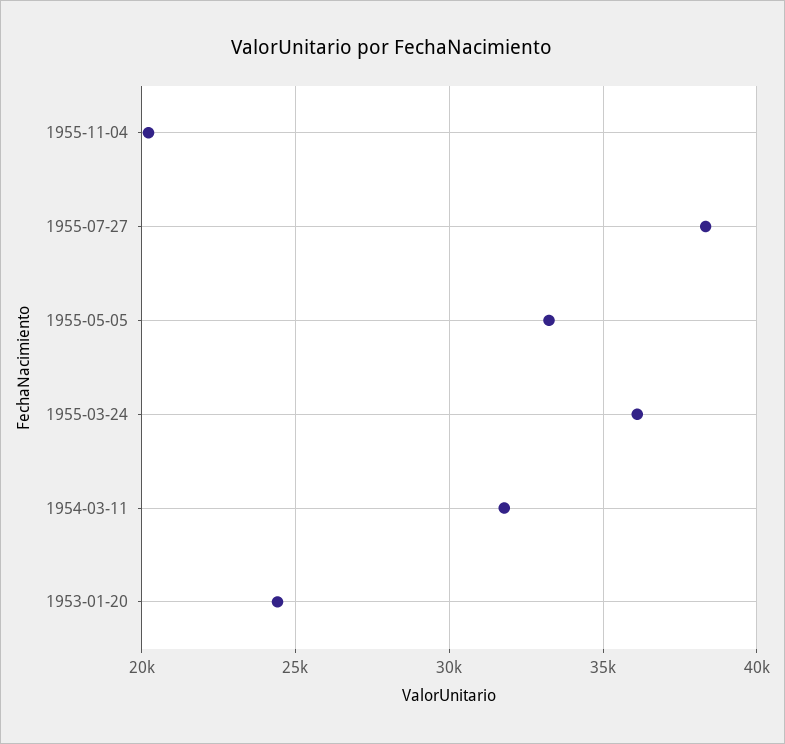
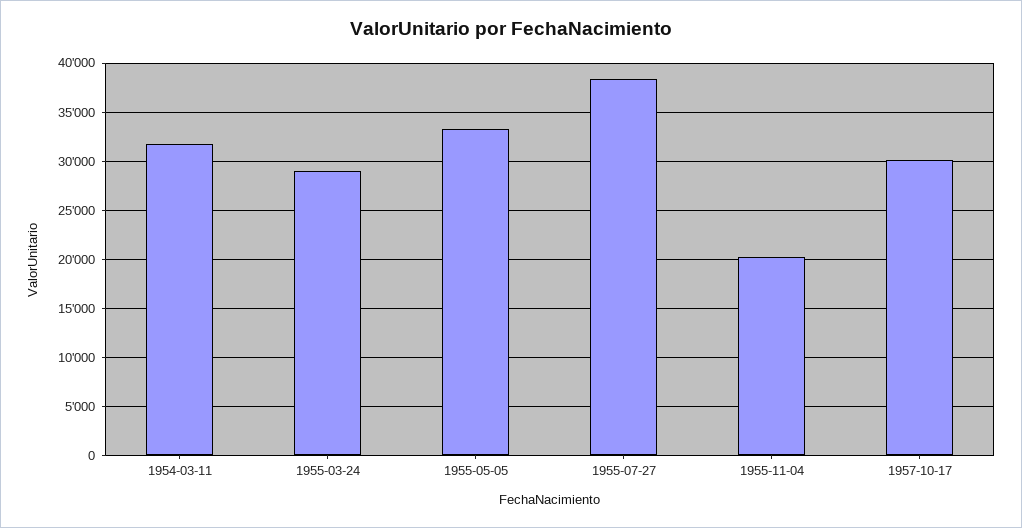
1955-03-24: 36000 -> 29000
1953-01-20: 24500 -> none
1957-10-17: none -> 30000

